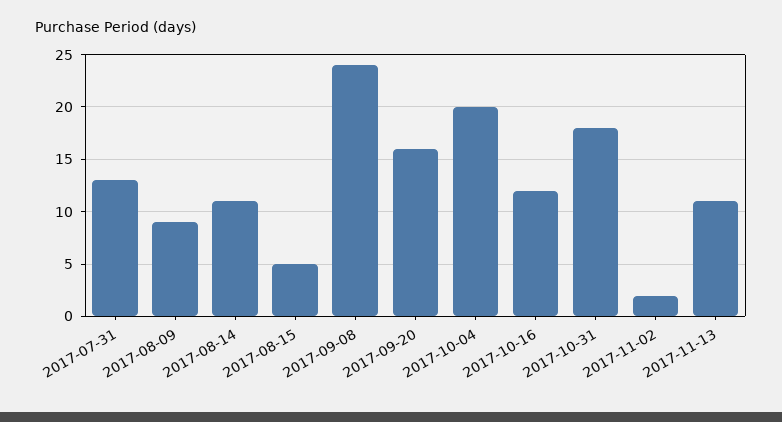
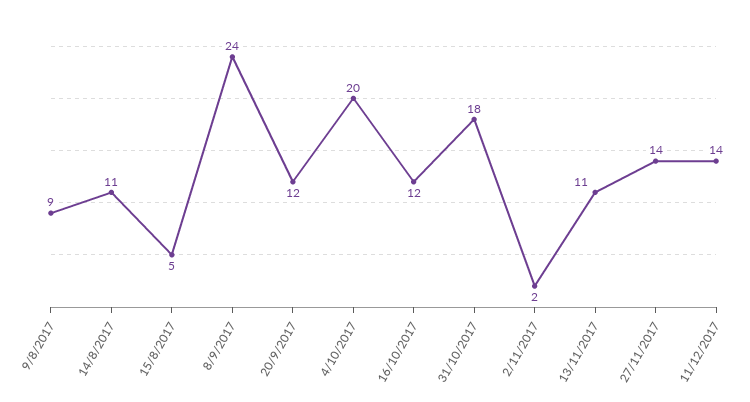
2017-07-31: 13 -> none
2017-09-20: 16 -> 12
27/11/2017: none -> 14
11/12/2017: none -> 14

